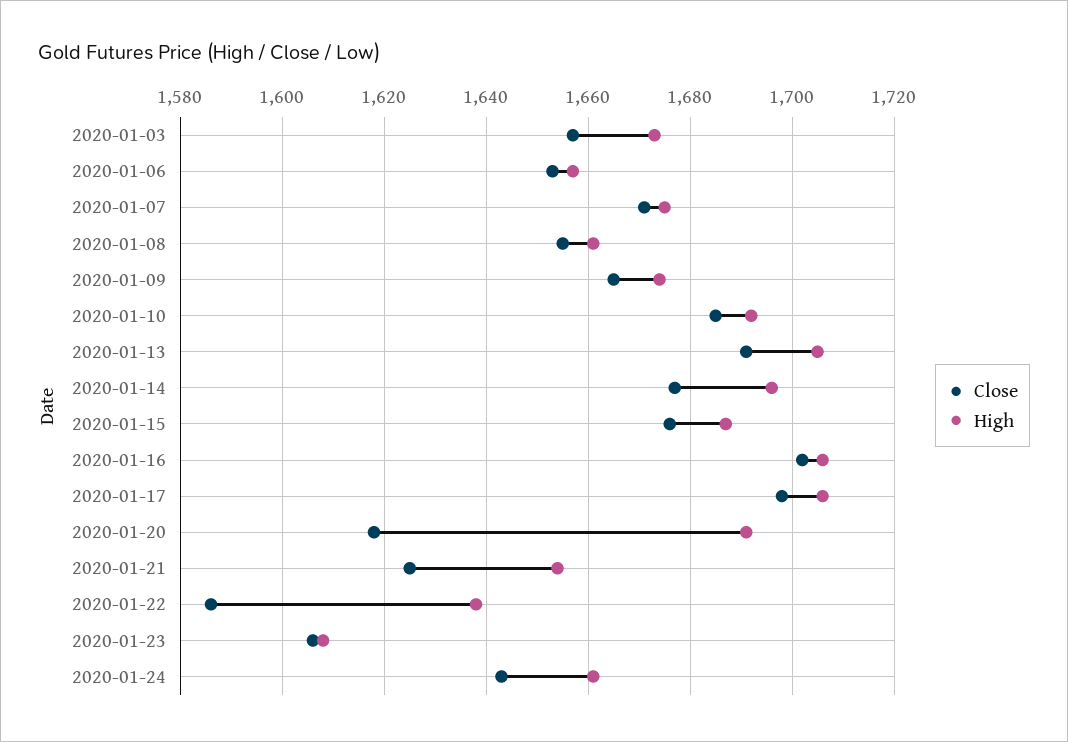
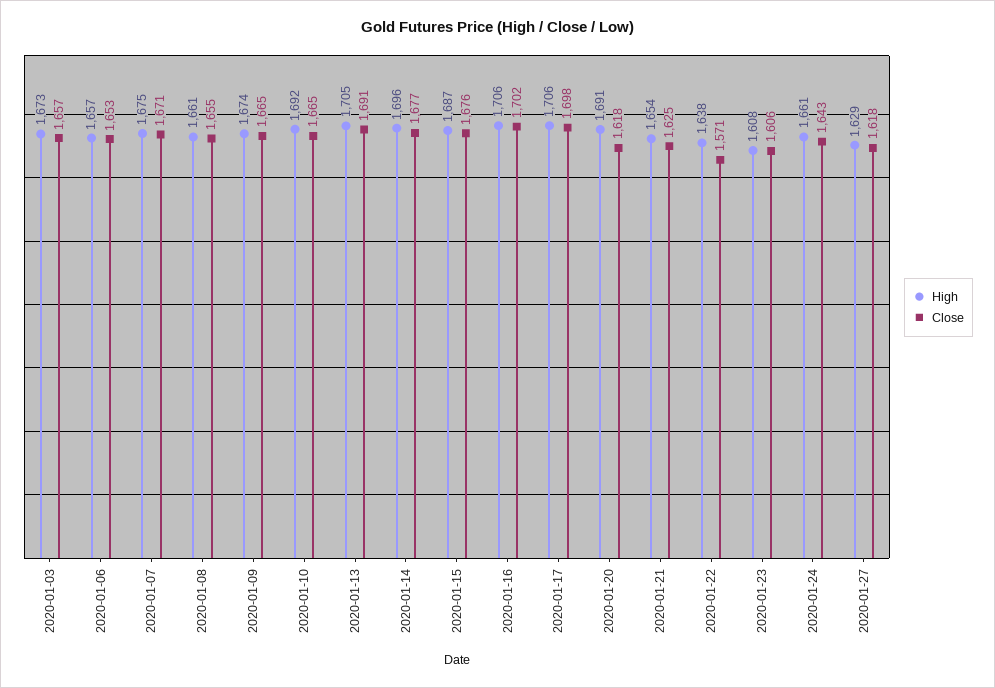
Close, 2020-01-10: 1685 -> 1665
Close, 2020-01-22: 1585 -> 1571
High, 2020-01-27: none -> 1629
Close, 2020-01-27: none -> 1618

